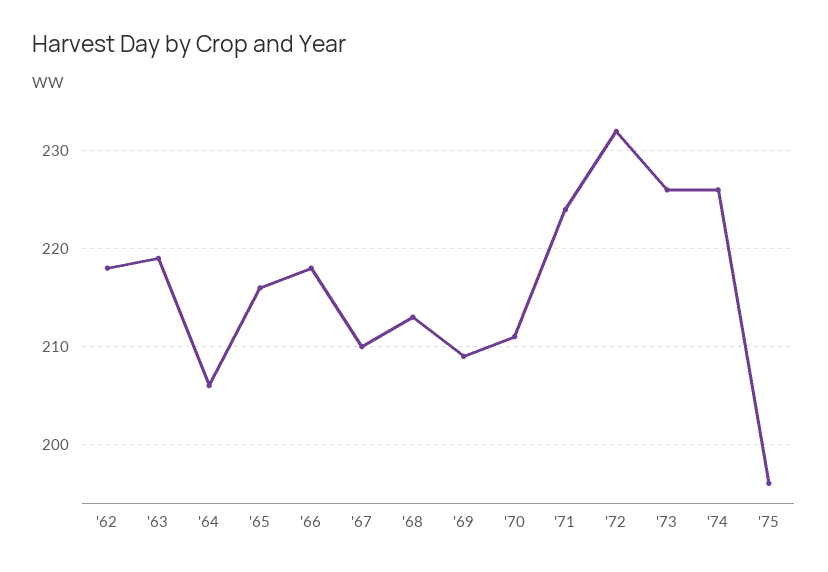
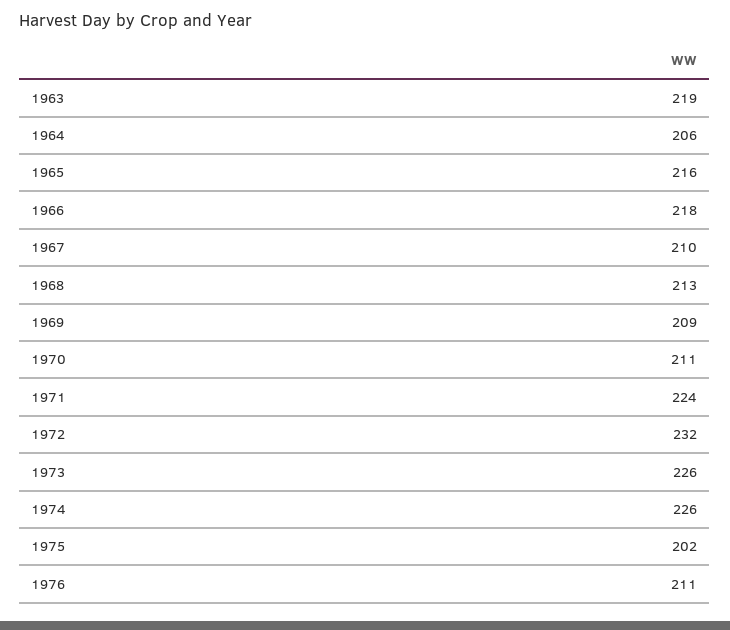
'62: 218 -> none
'75: 196 -> 202
1976: none -> 211

